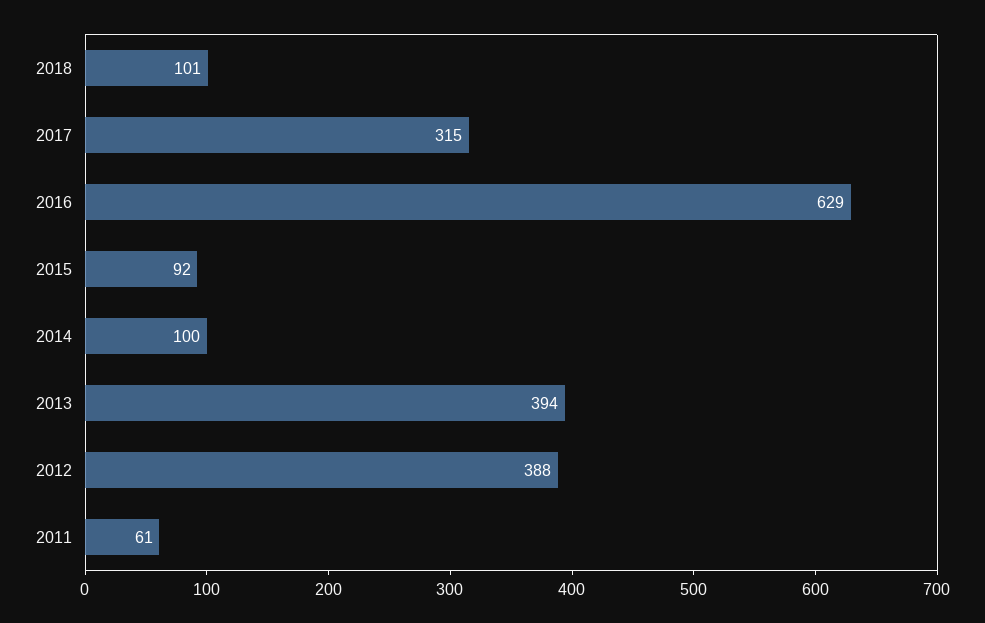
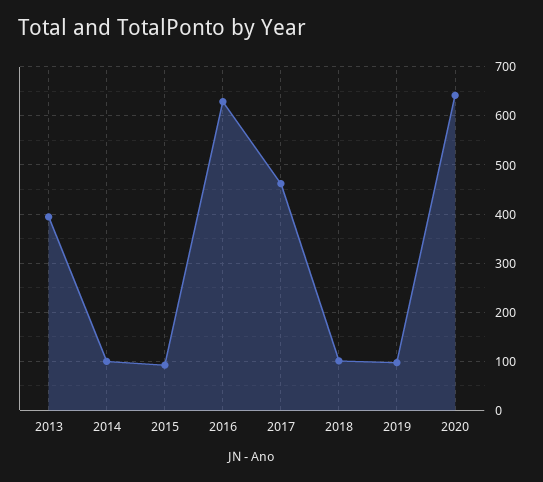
2017: 315 -> 460
2012: 388 -> none
2011: 61 -> none
2019: none -> 100
2020: none -> 640

